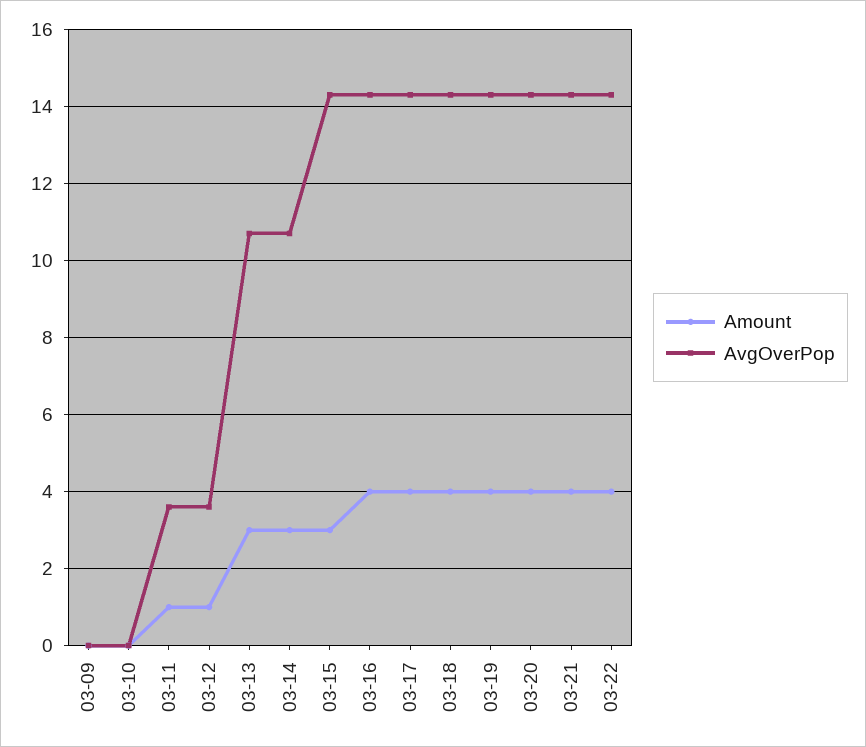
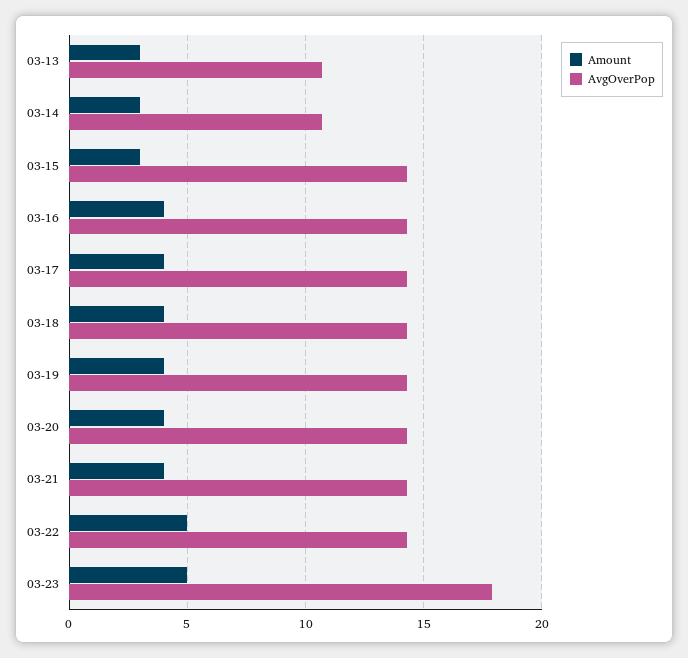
Amount, 03-09: 0 -> none
AvgOverPop, 03-09: 0 -> none
Amount, 03-10: 0 -> none
AvgOverPop, 03-10: 0 -> none
Amount, 03-11: 1 -> none
AvgOverPop, 03-11: 3.5 -> none
Amount, 03-12: 1 -> none
AvgOverPop, 03-12: 3.5 -> none
Amount, 03-22: 4 -> 5
Amount, 03-23: none -> 5
AvgOverPop, 03-23: none -> 18

